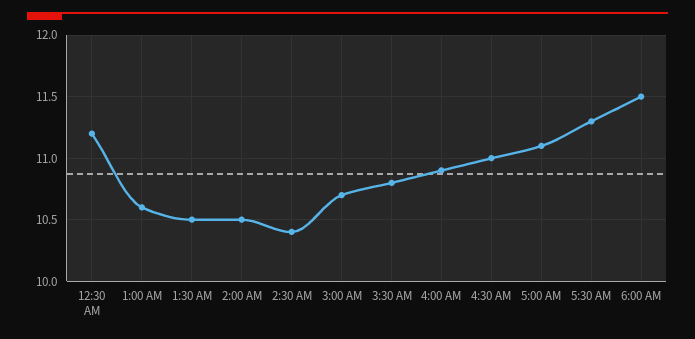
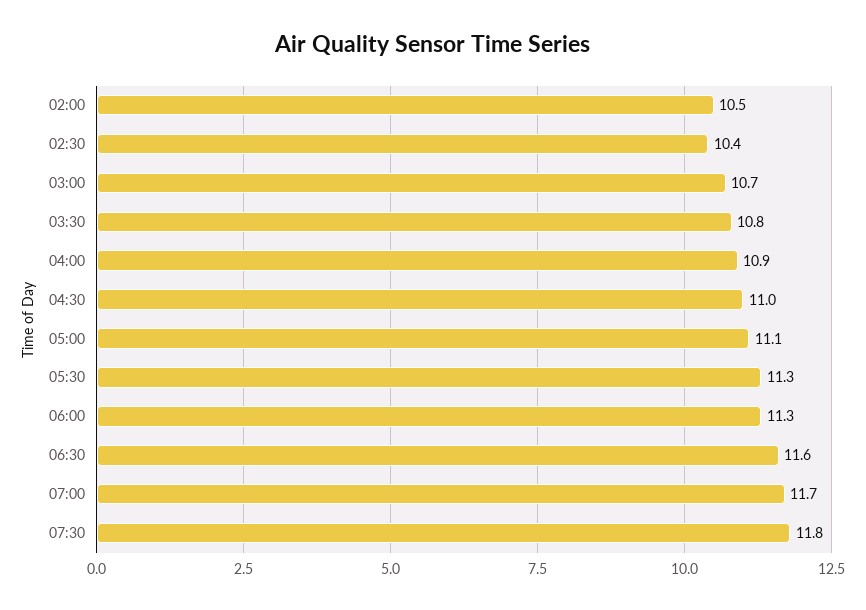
12:30 AM: 11.2 -> none
1:00 AM: 10.6 -> none
1:30 AM: 10.5 -> none
6:00 AM: 11.5 -> 11.3
06:30: none -> 11.6
07:00: none -> 11.7
07:30: none -> 11.8

